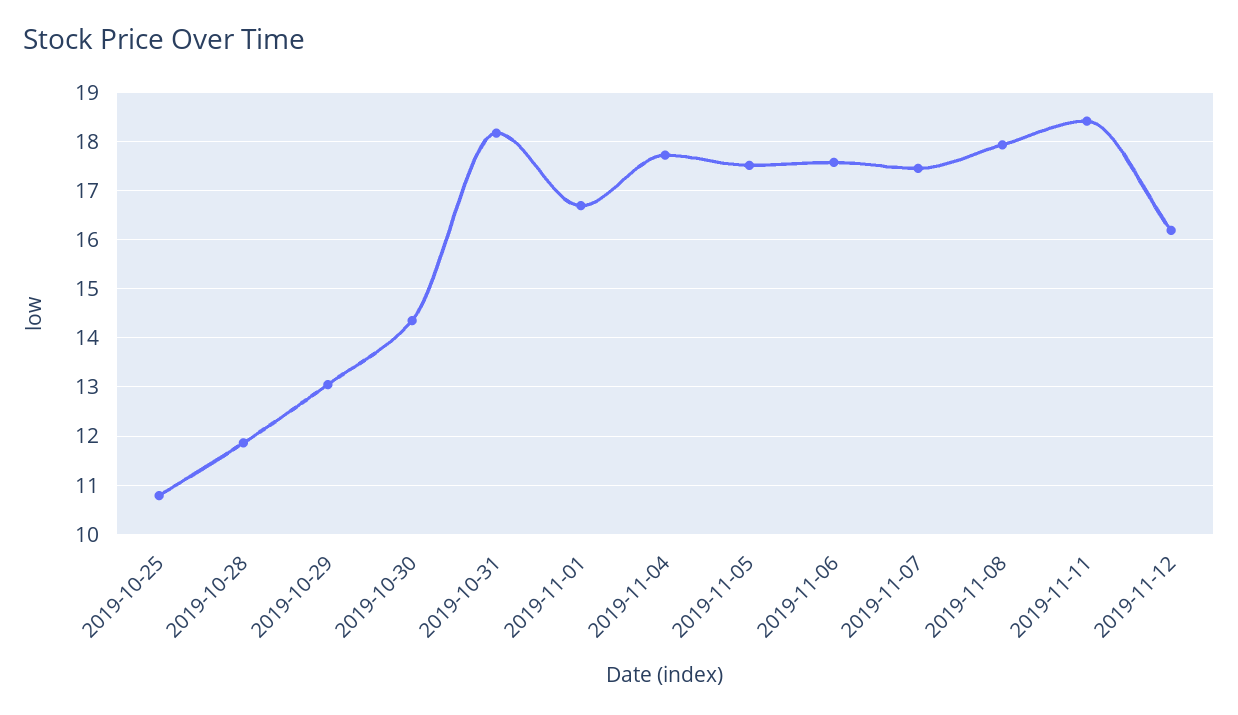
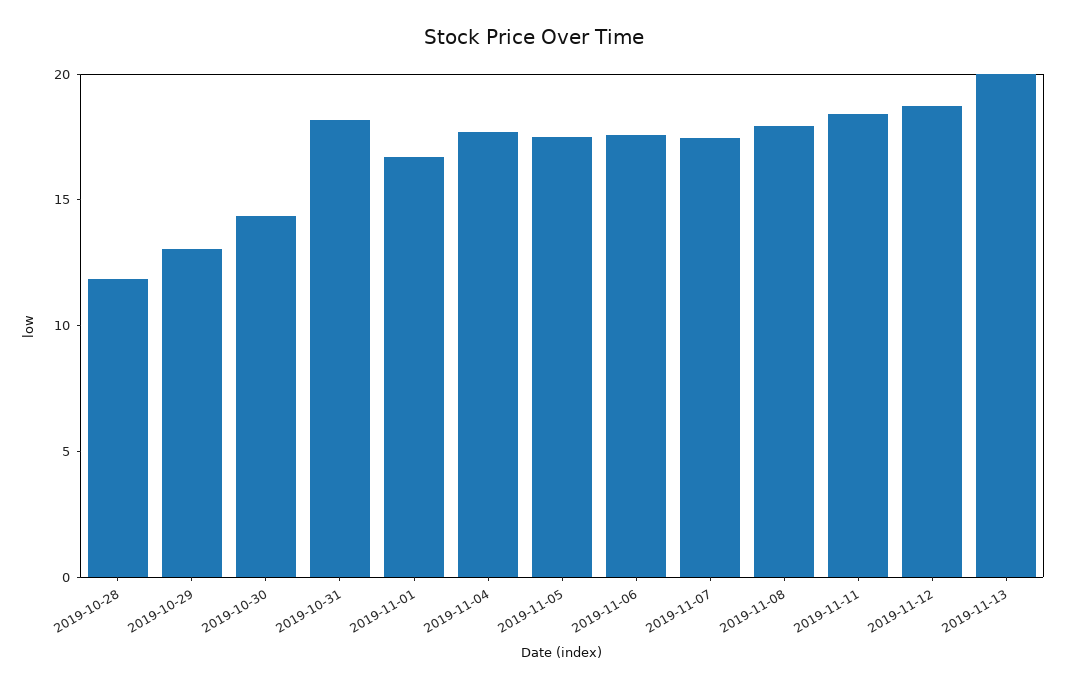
2019-10-25: 10.8 -> none
2019-11-12: 16.2 -> 19
2019-11-13: none -> 20

